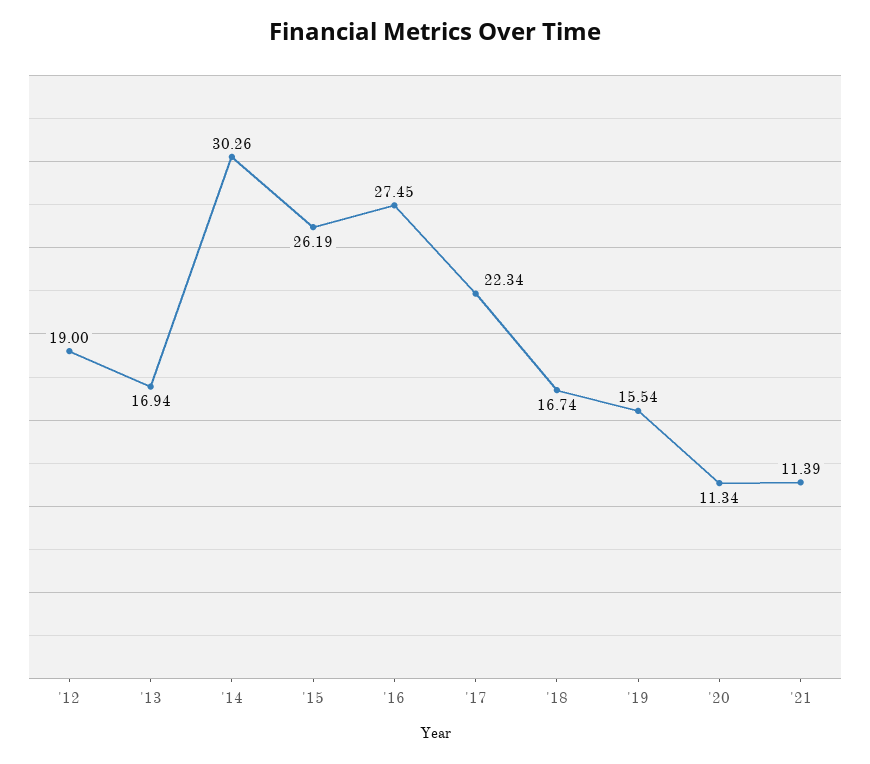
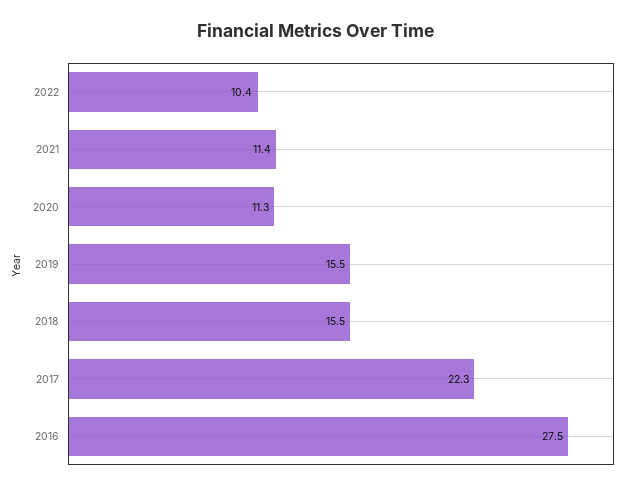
'12: 19 -> none
'13: 16.94 -> none
'14: 30.26 -> none
'15: 26.19 -> none
'18: 16.74 -> 15.5
2022: none -> 10.4

